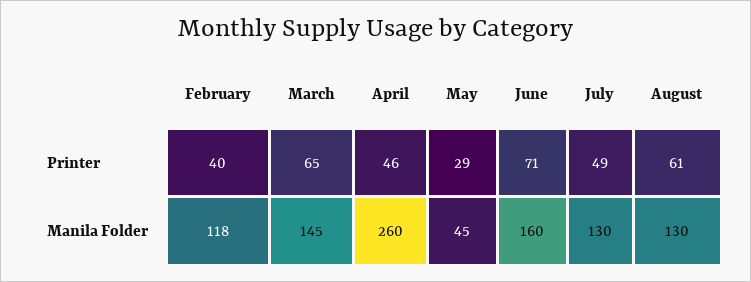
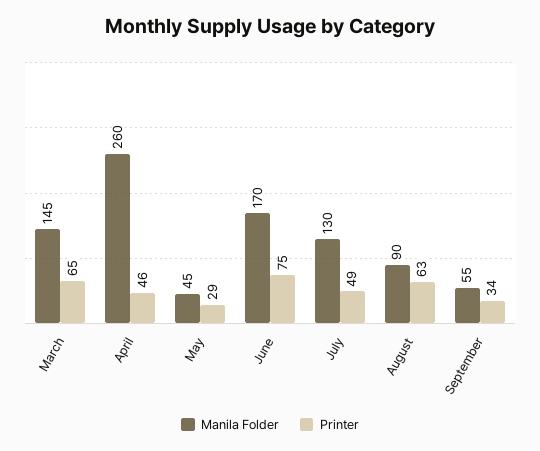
Printer, February: 40 -> none
Printer, June: 71 -> 75
Printer, August: 61 -> 63
Manila Folder, February: 118 -> none
Manila Folder, June: 160 -> 170
Manila Folder, August: 130 -> 90
Manila Folder, September: none -> 55
Printer, September: none -> 34

